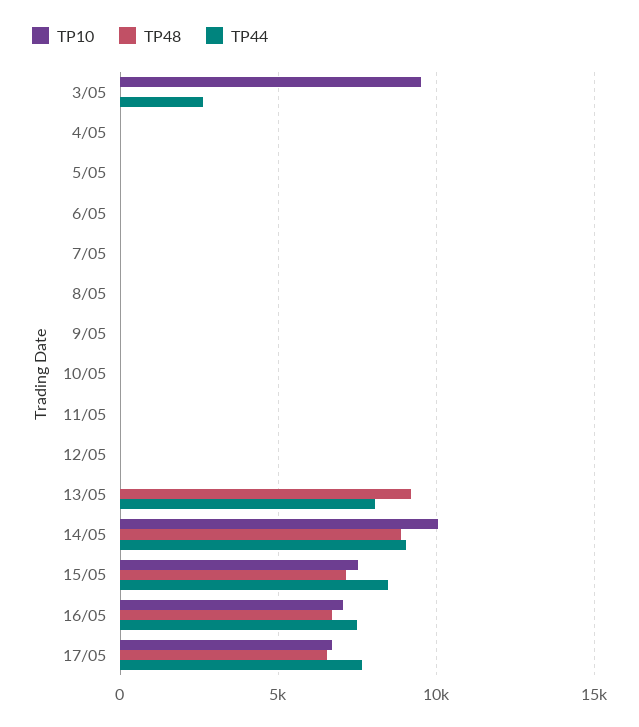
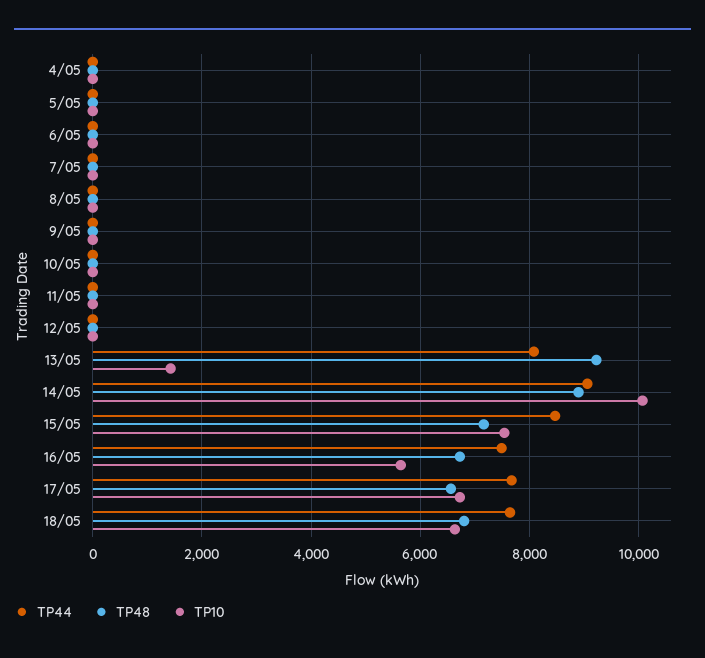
TP10, 3/05: 9500 -> none
TP48, 3/05: 0 -> none
TP44, 3/05: 2500 -> none
TP10, 13/05: 0 -> 1400
TP10, 16/05: 7000 -> 5600
TP44, 18/05: none -> 7600
TP48, 18/05: none -> 6800
TP10, 18/05: none -> 6600

